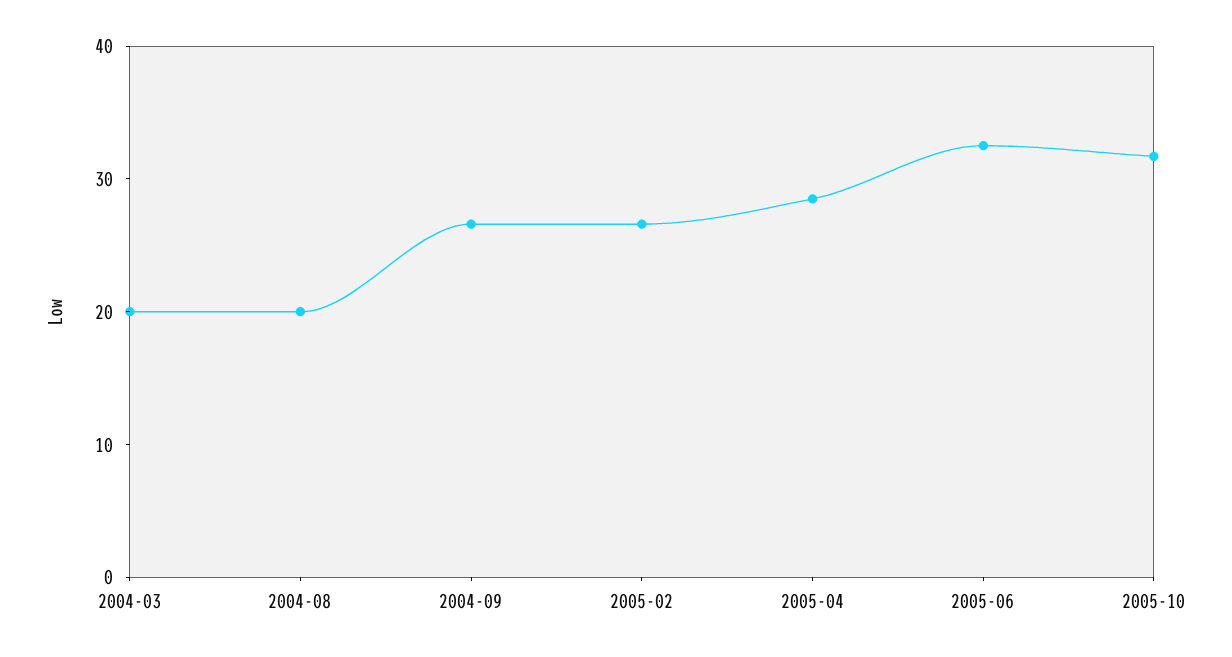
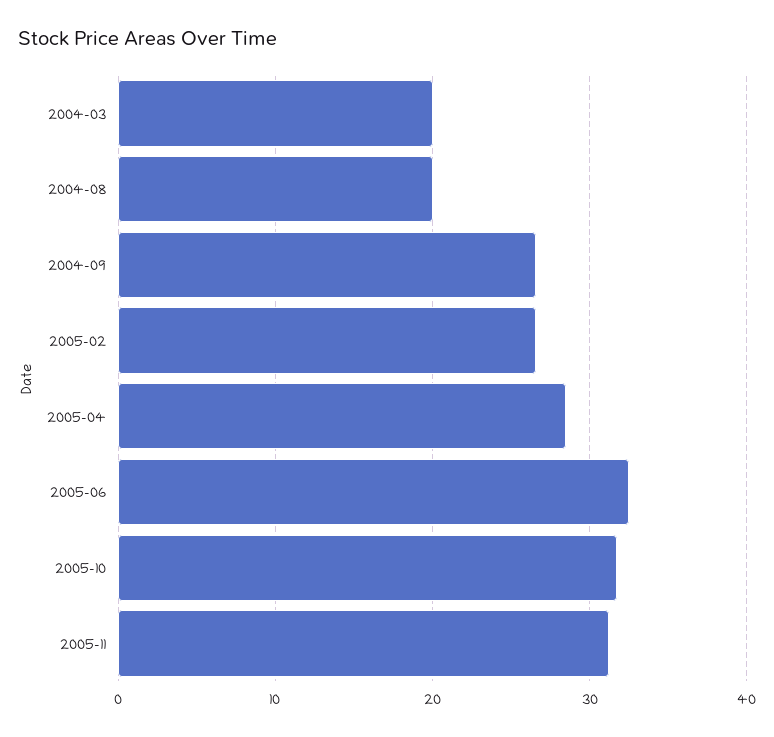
2005-11: none -> 31

